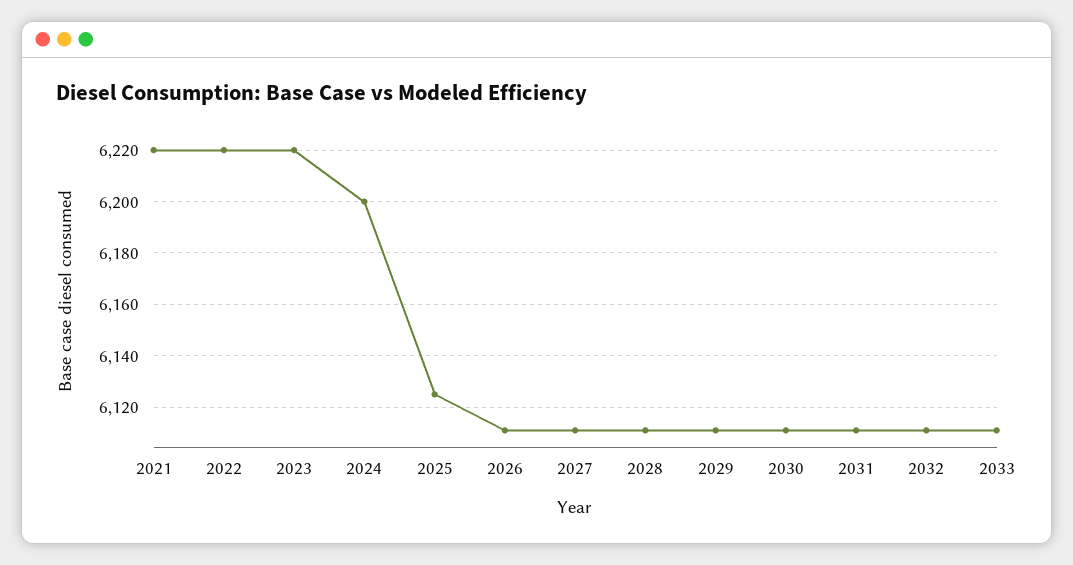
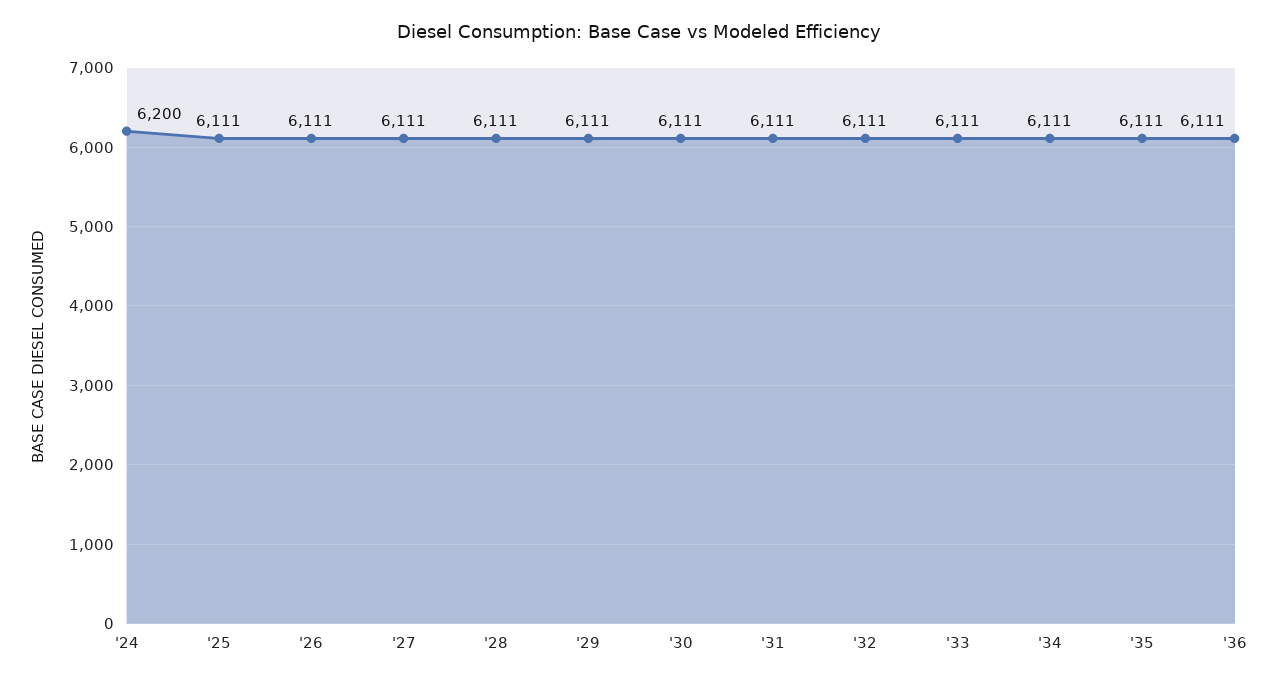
2021: 6220 -> none
2022: 6220 -> none
2023: 6220 -> none
2025: 6125 -> 6111
'34: none -> 6111
'35: none -> 6111
'36: none -> 6111

